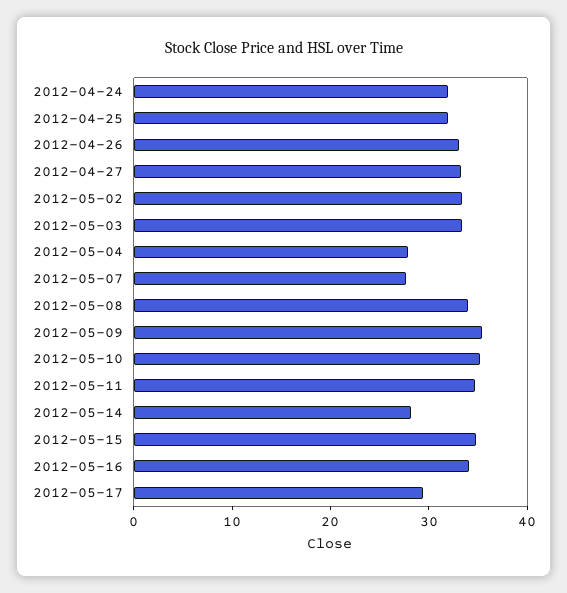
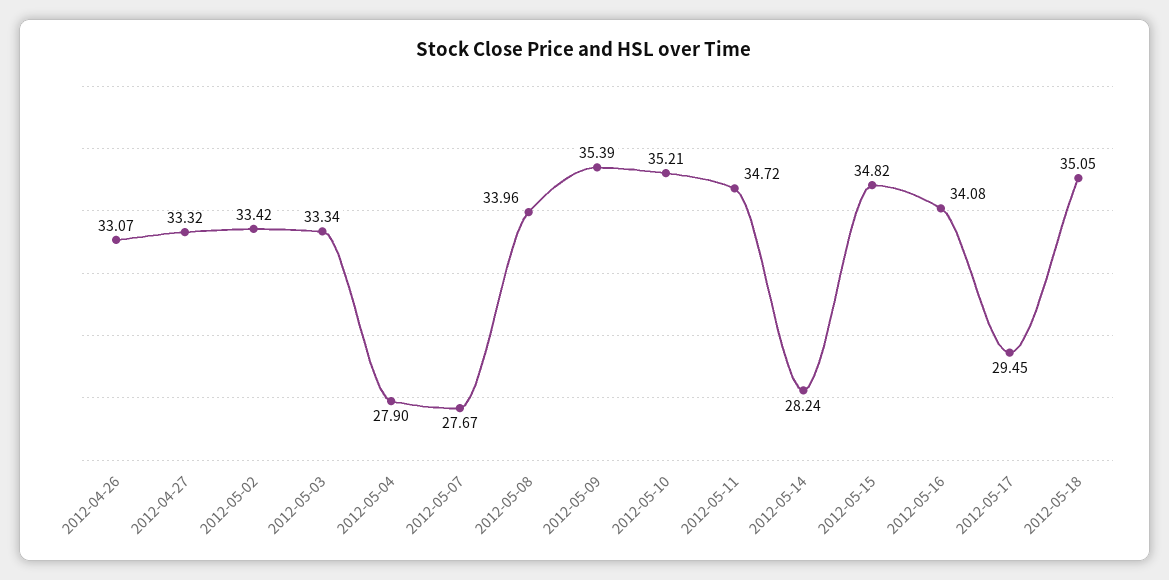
2012-04-24: 32 -> none
2012-04-25: 32 -> none
2012-05-18: none -> 35.05

